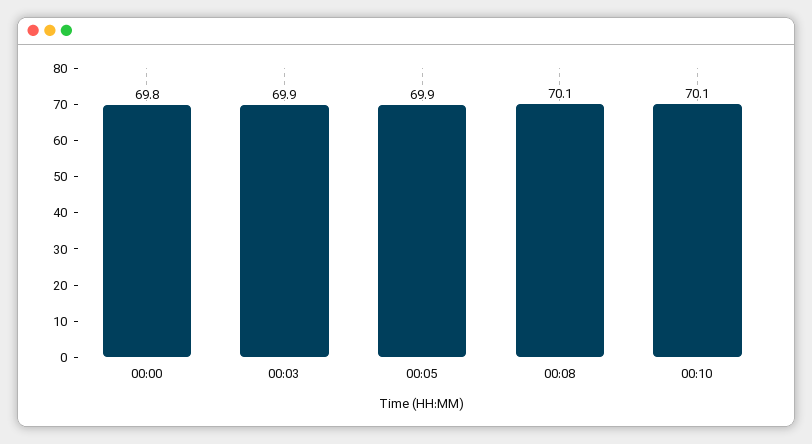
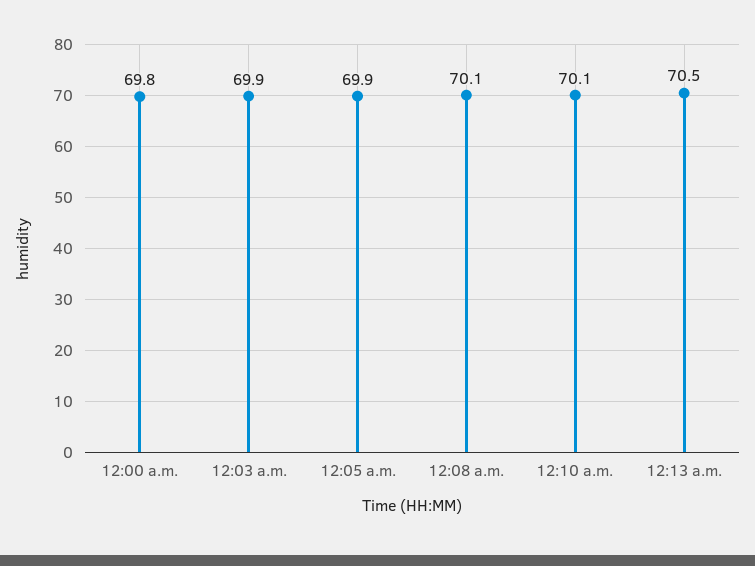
12:13 a.m.: none -> 70.5

